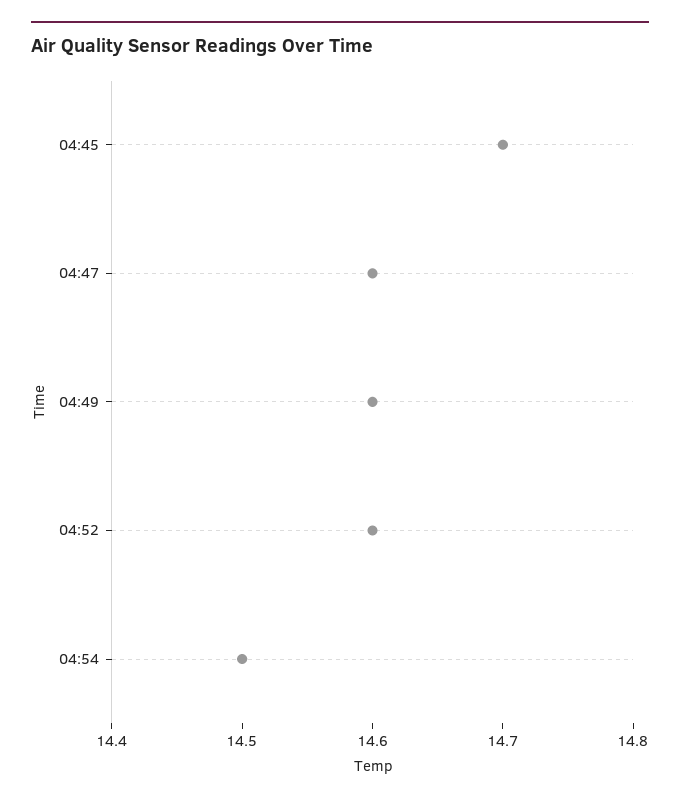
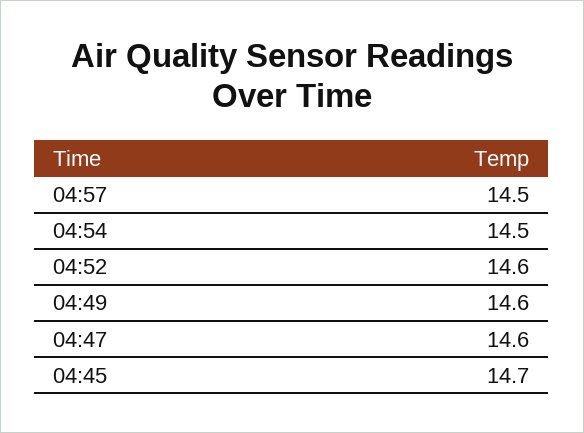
04:57: none -> 14.5

